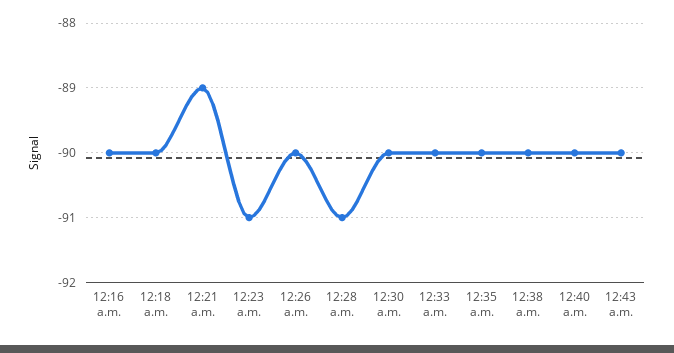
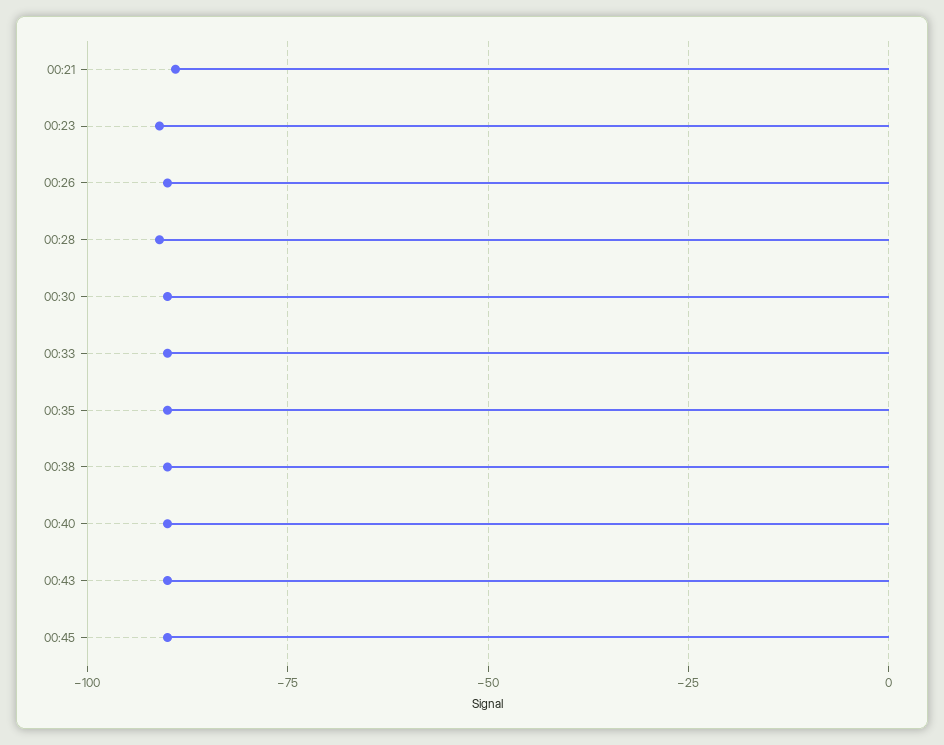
12:16 a.m.: -90 -> none
12:18 a.m.: -90 -> none
00:45: none -> -90

